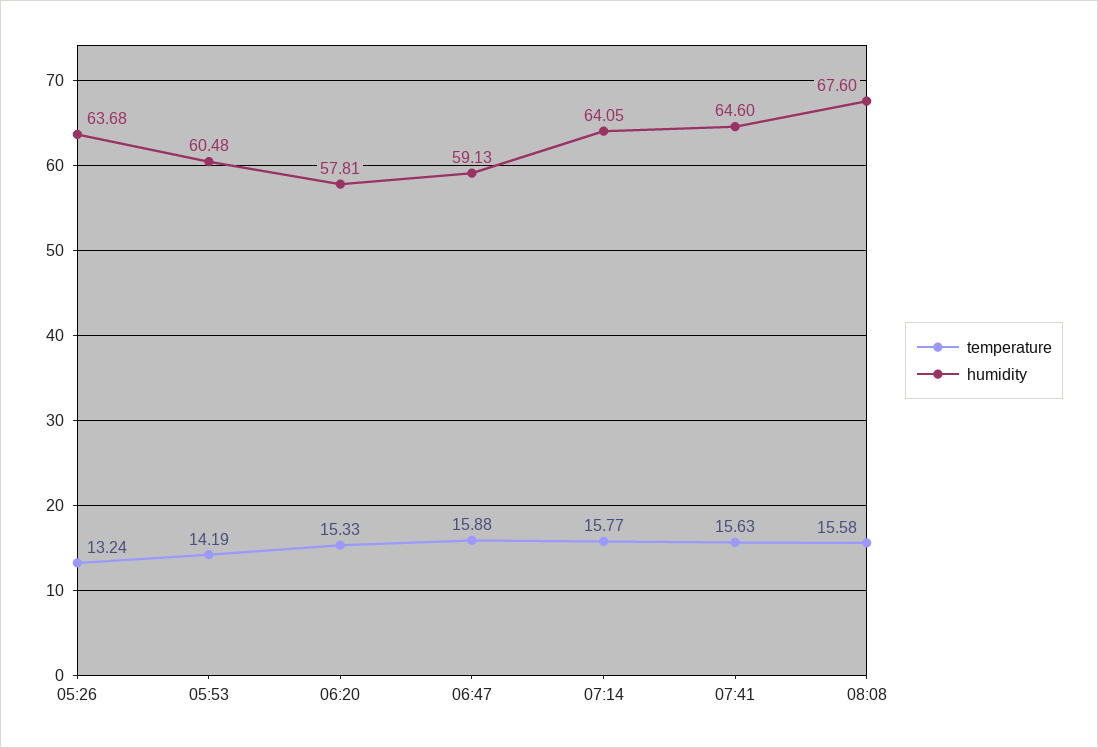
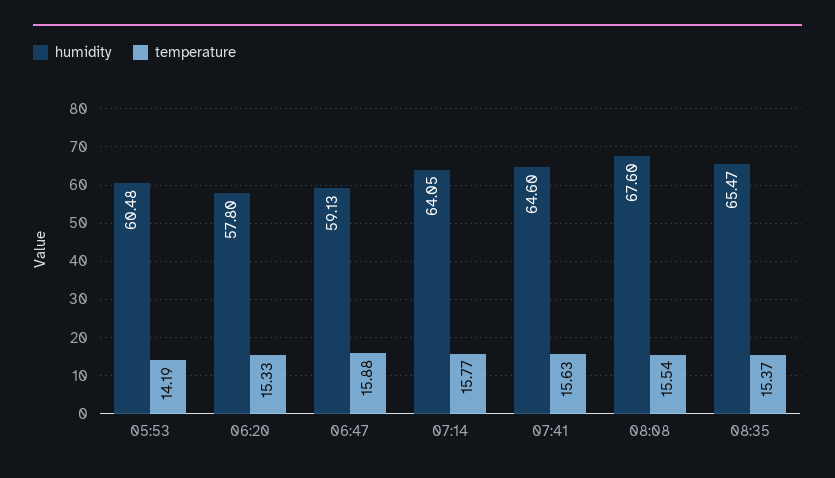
temperature, 05:26: 13.24 -> none
humidity, 05:26: 63.68 -> none
humidity, 06:20: 57.81 -> 57.8
temperature, 08:08: 15.58 -> 15.54
humidity, 08:35: none -> 65.47
temperature, 08:35: none -> 15.37

